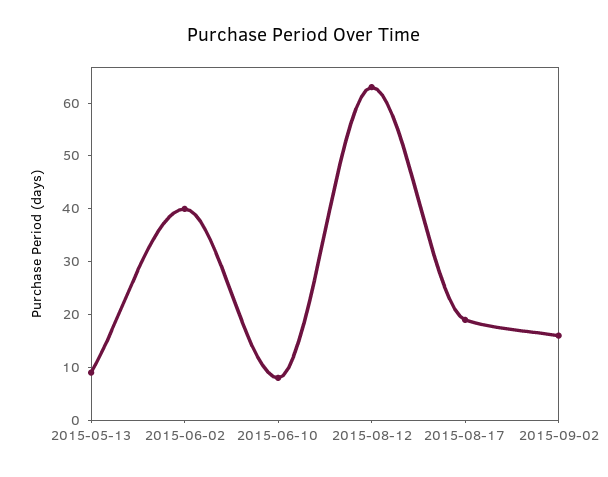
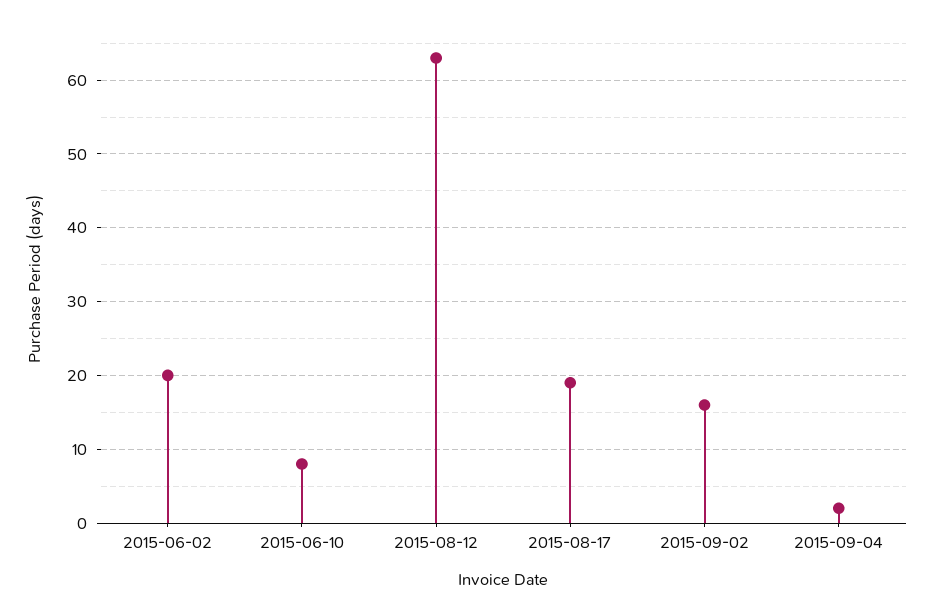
2015-05-13: 10 -> none
2015-06-02: 40 -> 20
2015-09-04: none -> 2

